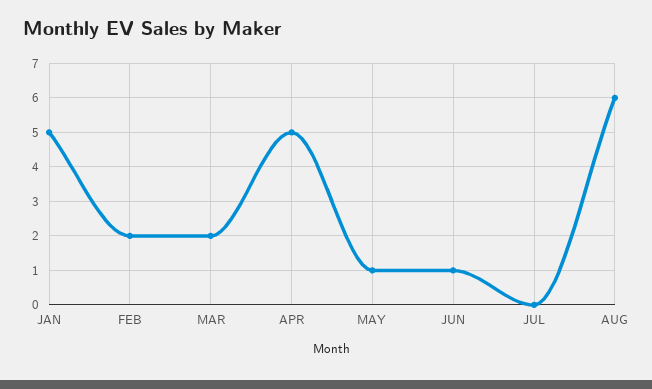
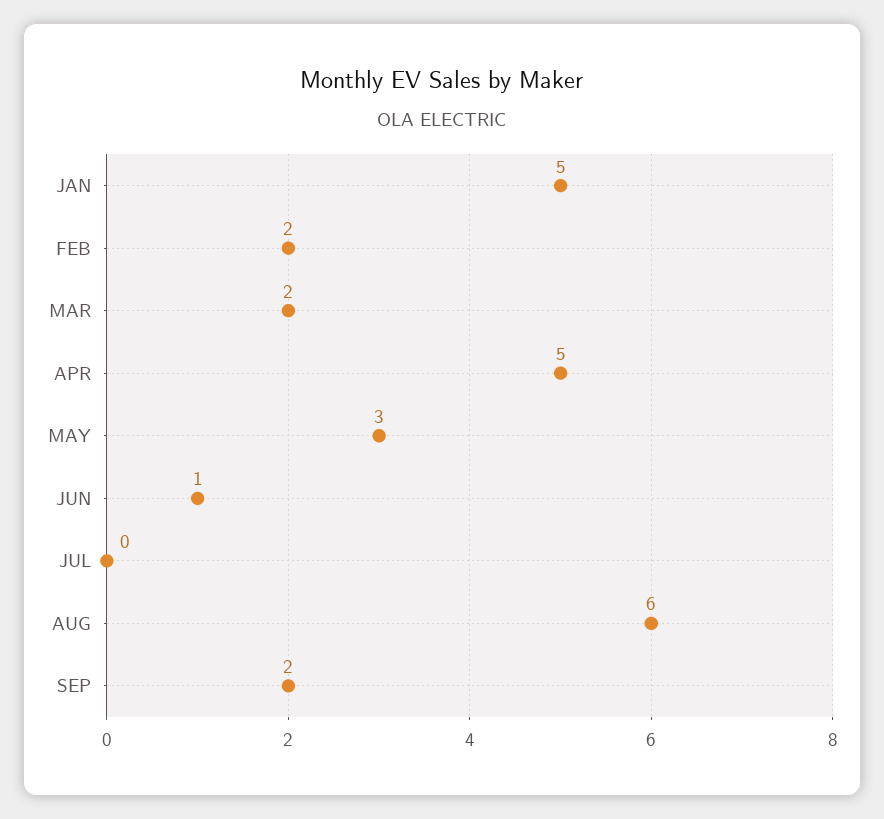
MAY: 1 -> 3
SEP: none -> 2

